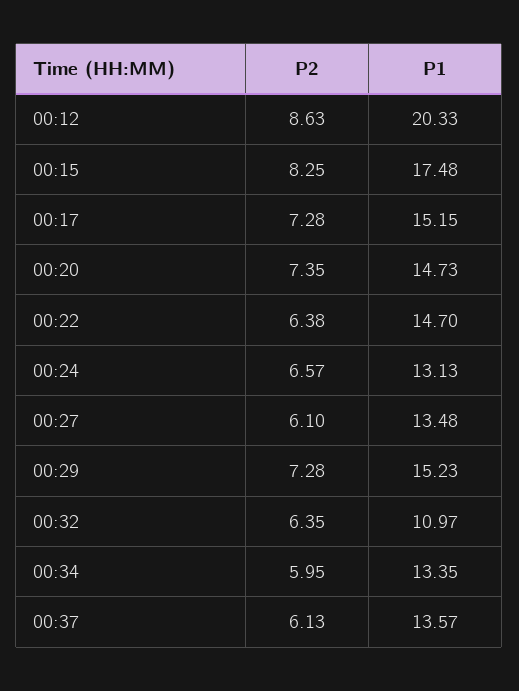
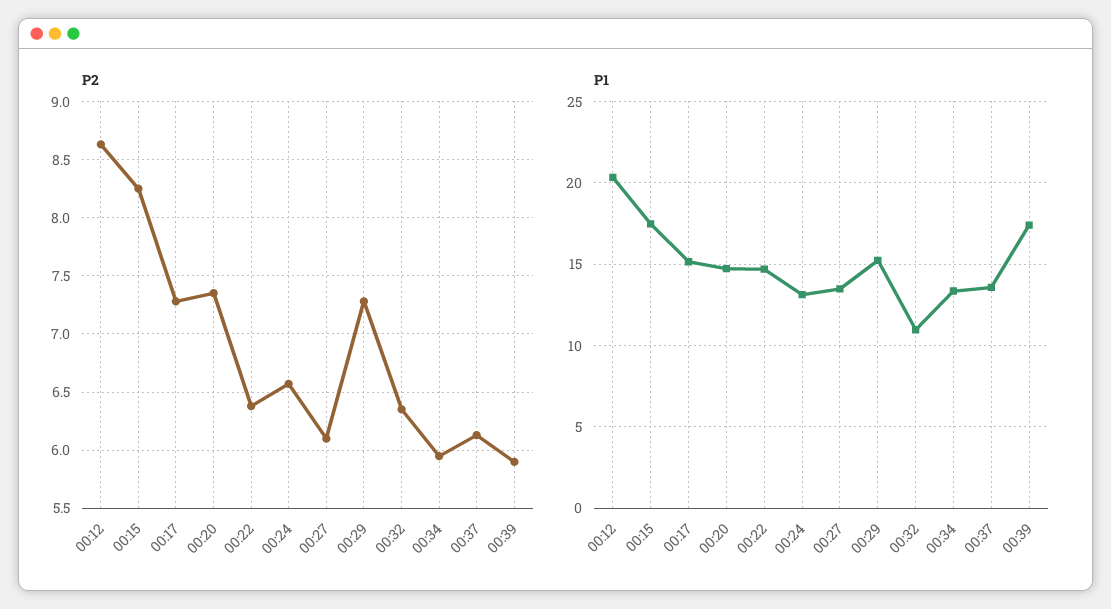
P2, 00:39: none -> 5.9
P1, 00:39: none -> 17.5

